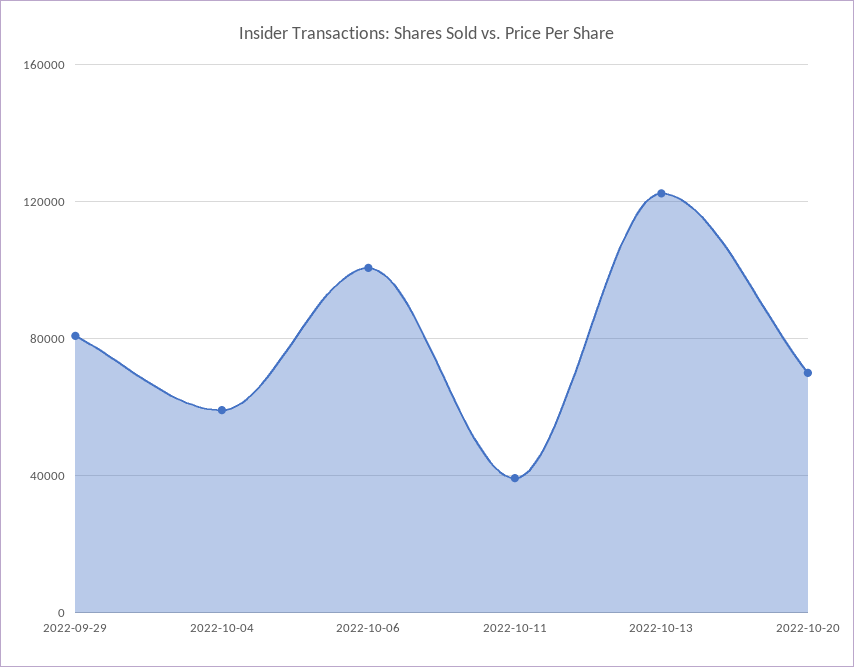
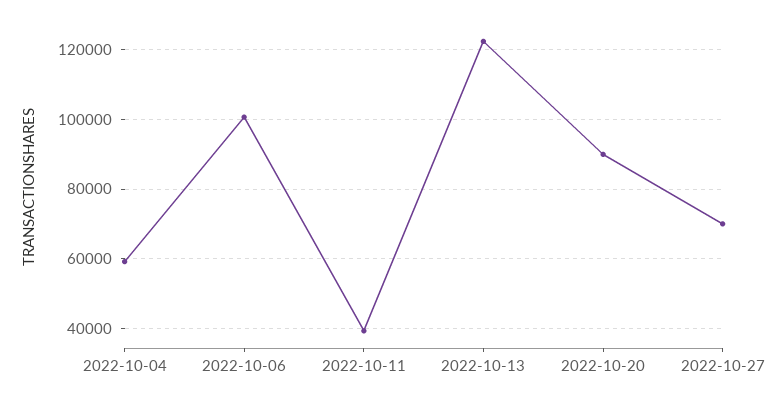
2022-09-29: 80000 -> none
2022-10-20: 70000 -> 90000
2022-10-27: none -> 70000

